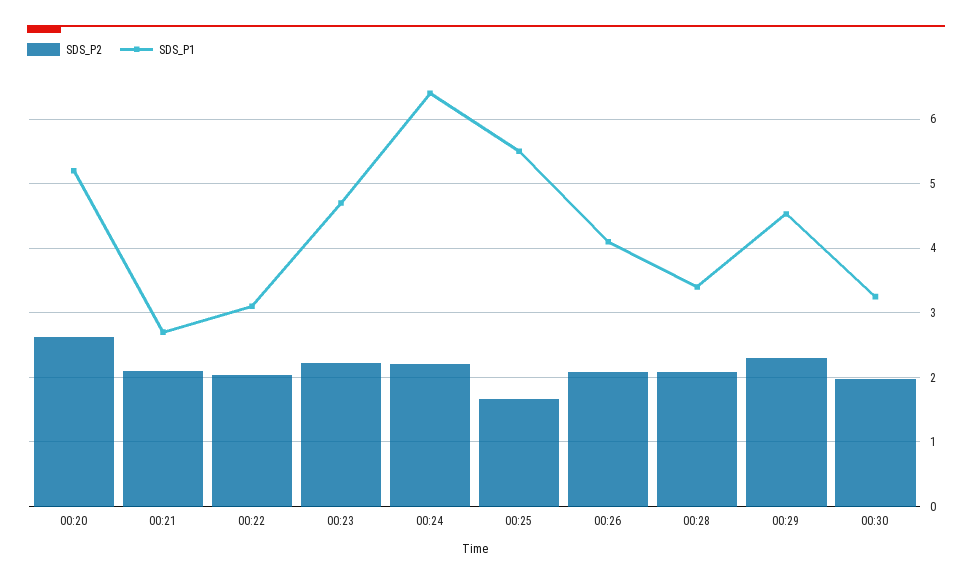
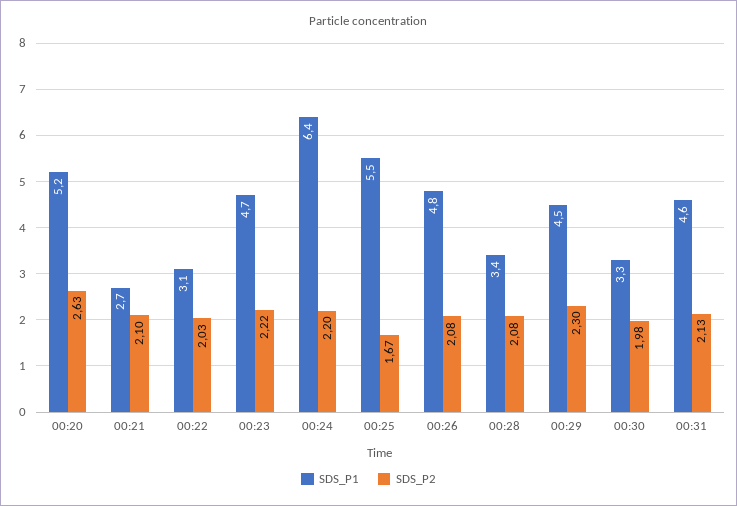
SDS_P1, 00:26: 4.1 -> 4.8
SDS_P1, 00:31: none -> 4.6
SDS_P2, 00:31: none -> 2.13

